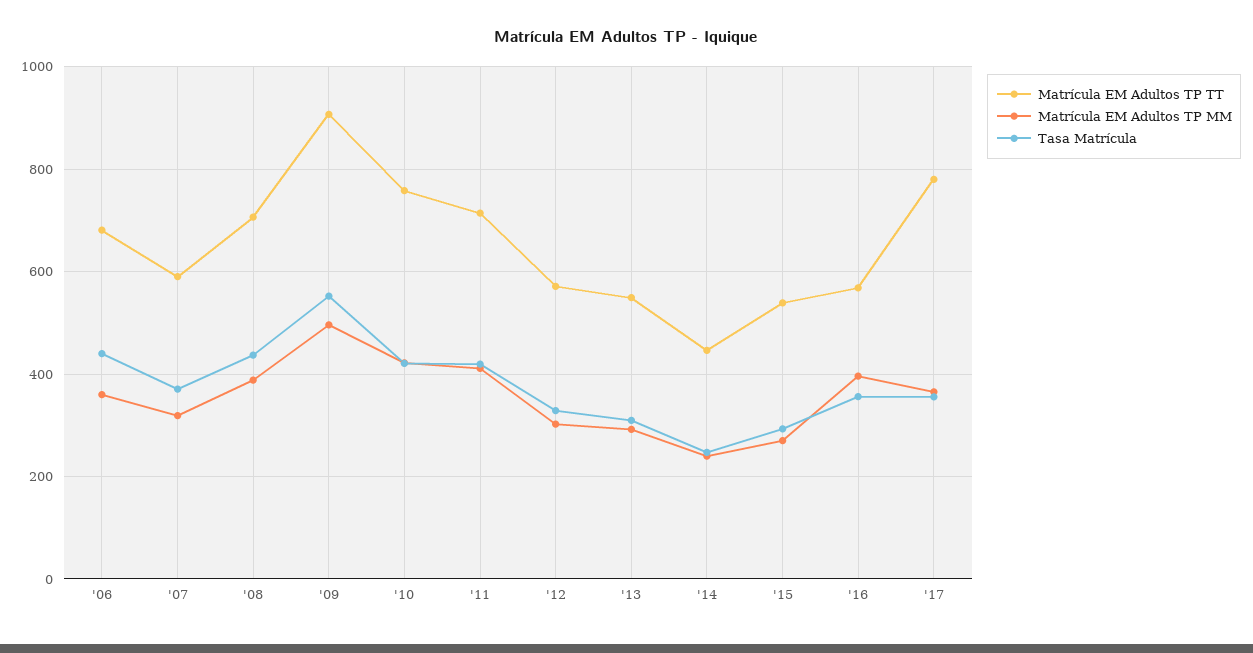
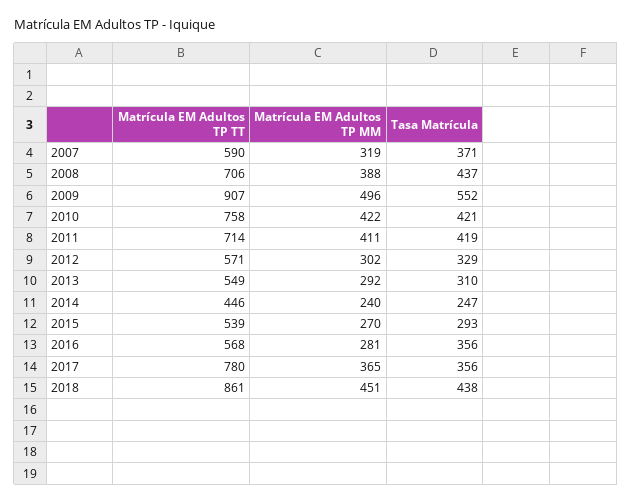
Matrícula EM Adultos TP TT, '06: 680 -> none
Matrícula EM Adultos TP MM, '06: 360 -> none
Tasa Matrícula, '06: 440 -> none
Matrícula EM Adultos TP MM, '16: 400 -> 281
Matrícula EM Adultos TP TT, 2018: none -> 861
Matrícula EM Adultos TP MM, 2018: none -> 451
Tasa Matrícula, 2018: none -> 438

